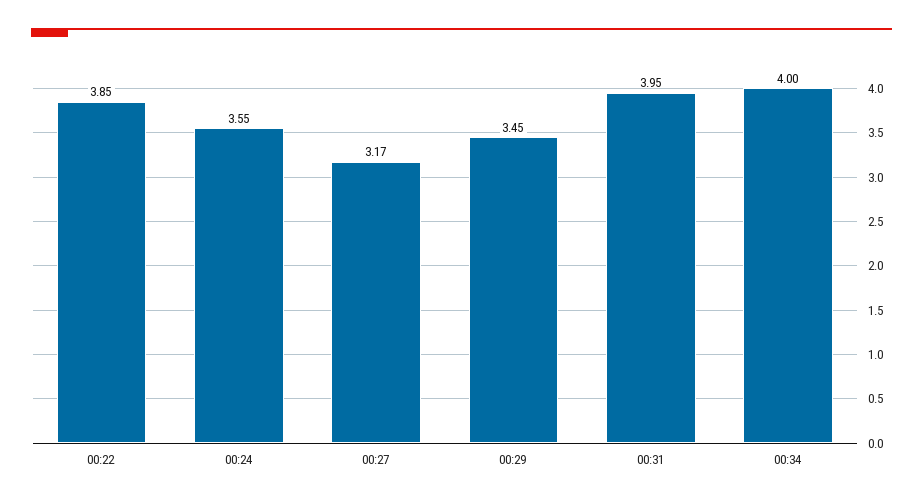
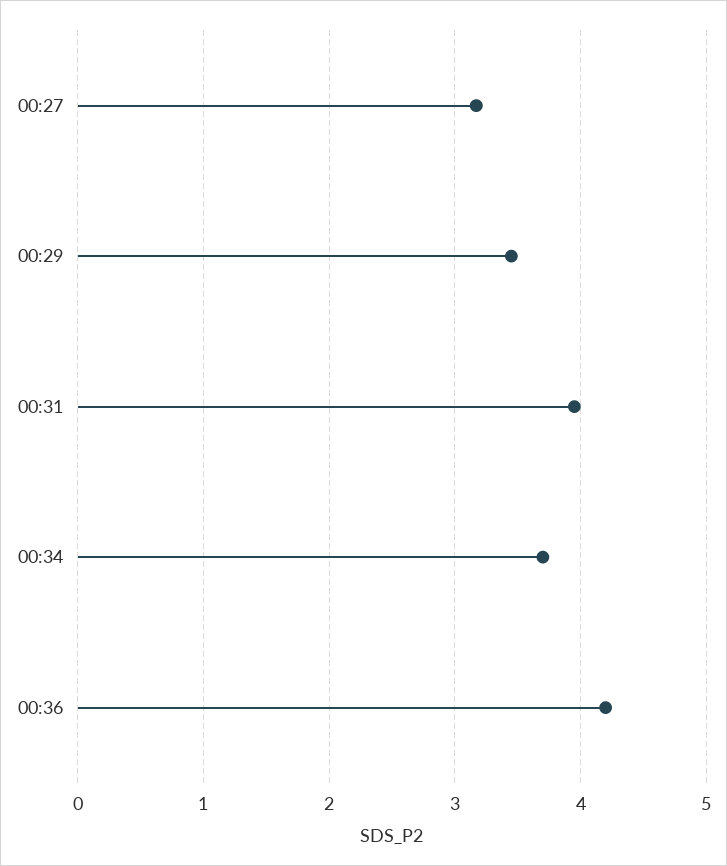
00:22: 3.85 -> none
00:24: 3.55 -> none
00:34: 4 -> 3.7
00:36: none -> 4.2

